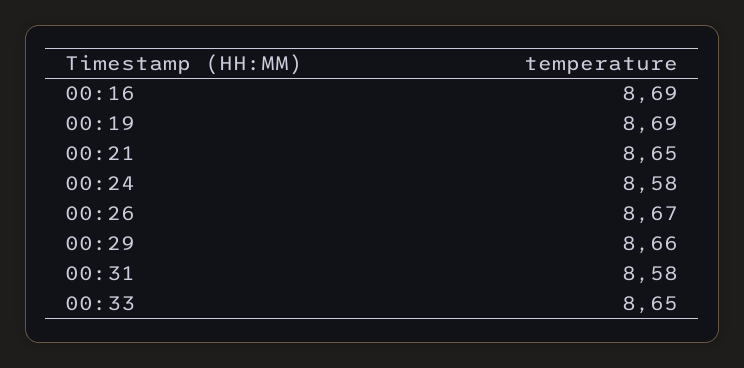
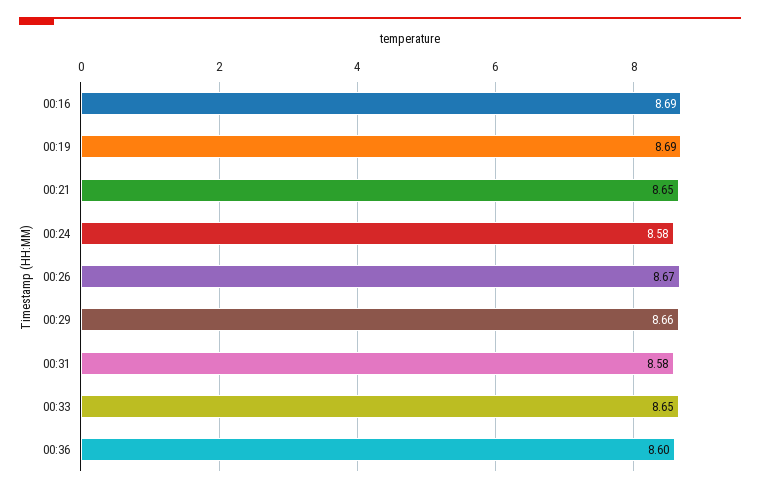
00:36: none -> 8.6

